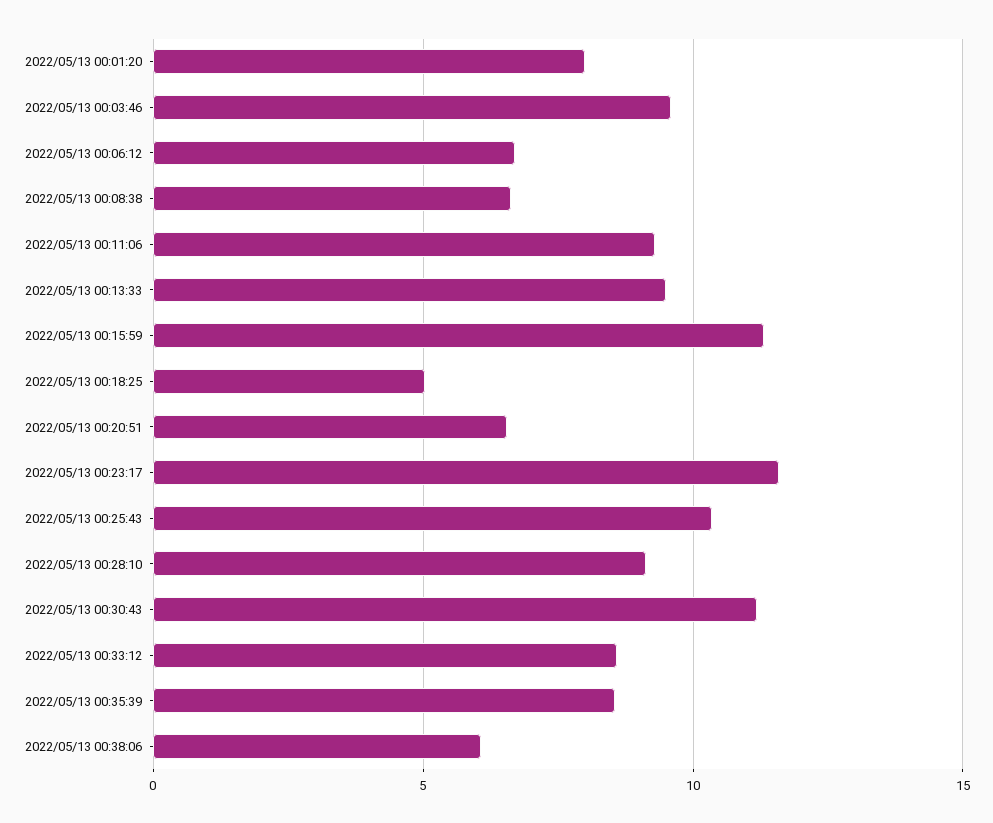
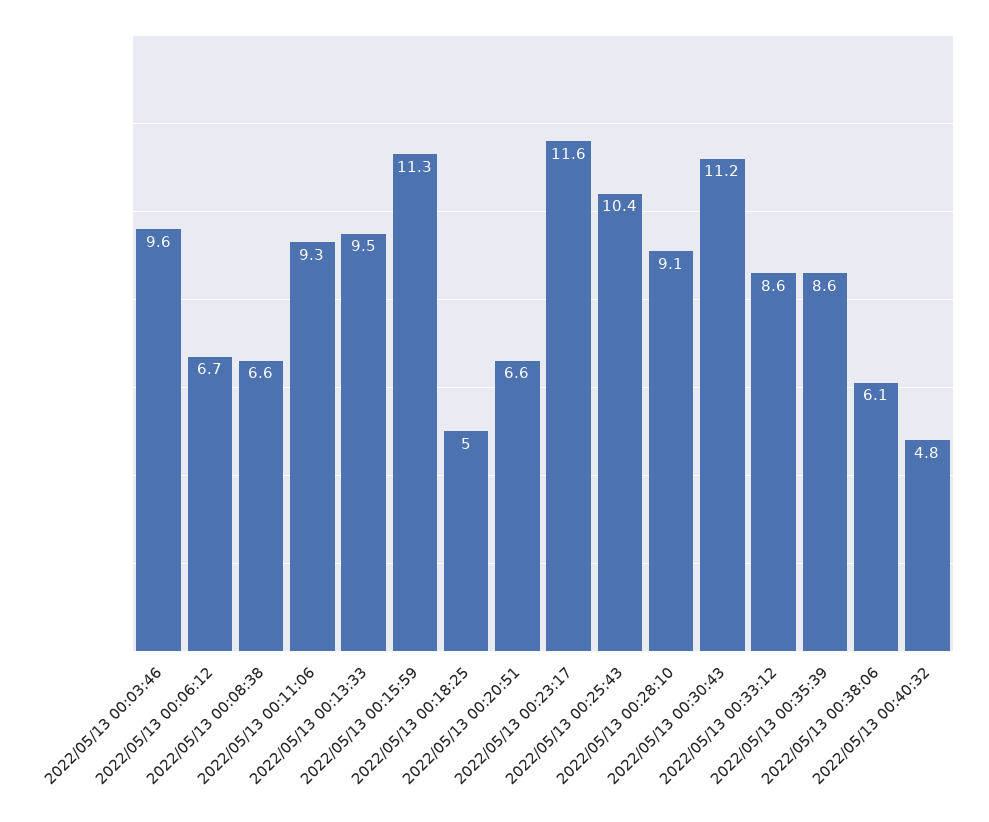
2022/05/13 00:01:20: 8 -> none
2022/05/13 00:40:32: none -> 4.8

